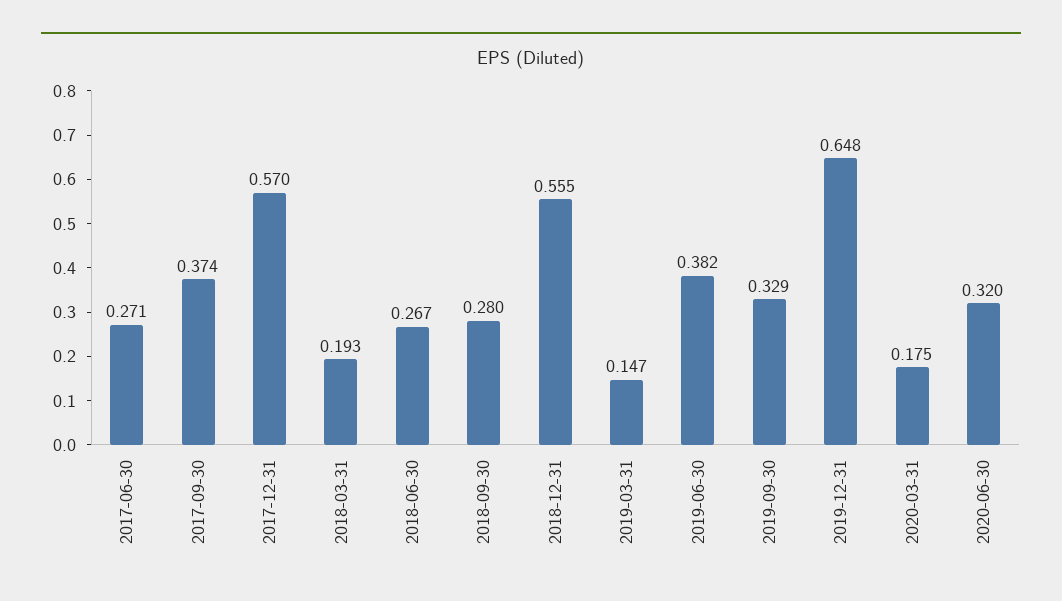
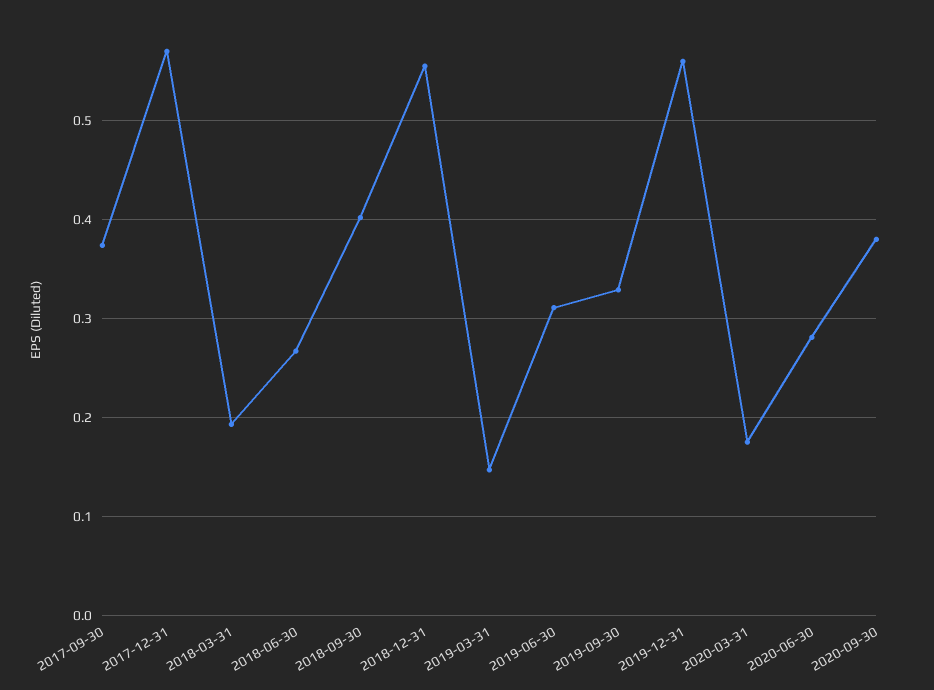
2017-06-30: 0.271 -> none
2018-09-30: 0.28 -> 0.4
2019-06-30: 0.382 -> 0.31
2019-12-31: 0.648 -> 0.56
2020-06-30: 0.32 -> 0.28
2020-09-30: none -> 0.38

